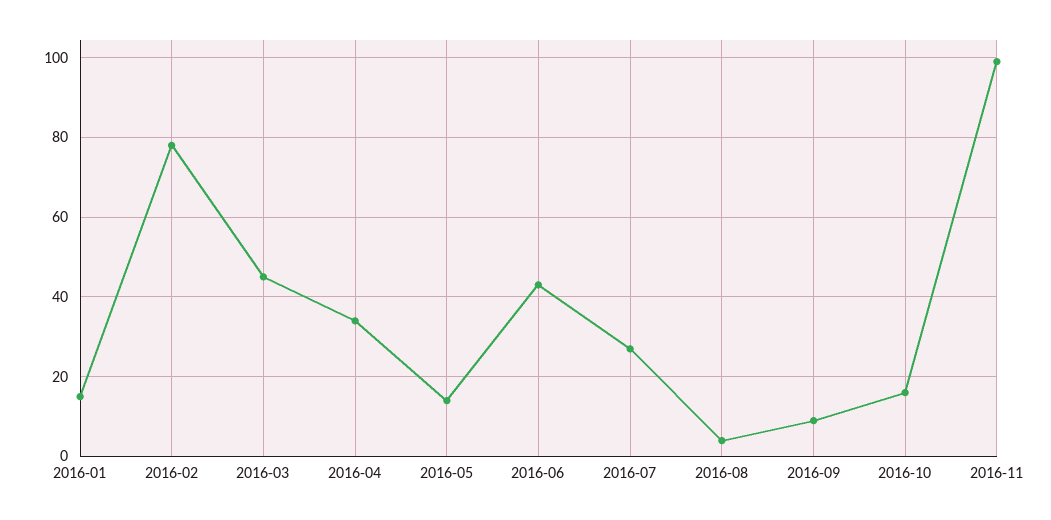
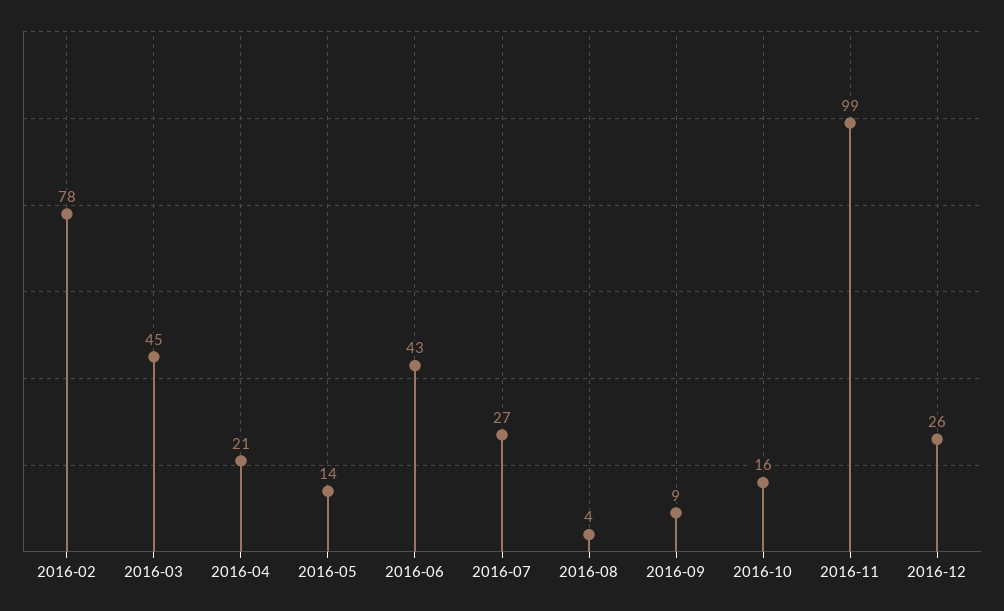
2016-01: 15 -> none
2016-04: 35 -> 21
2016-12: none -> 26

